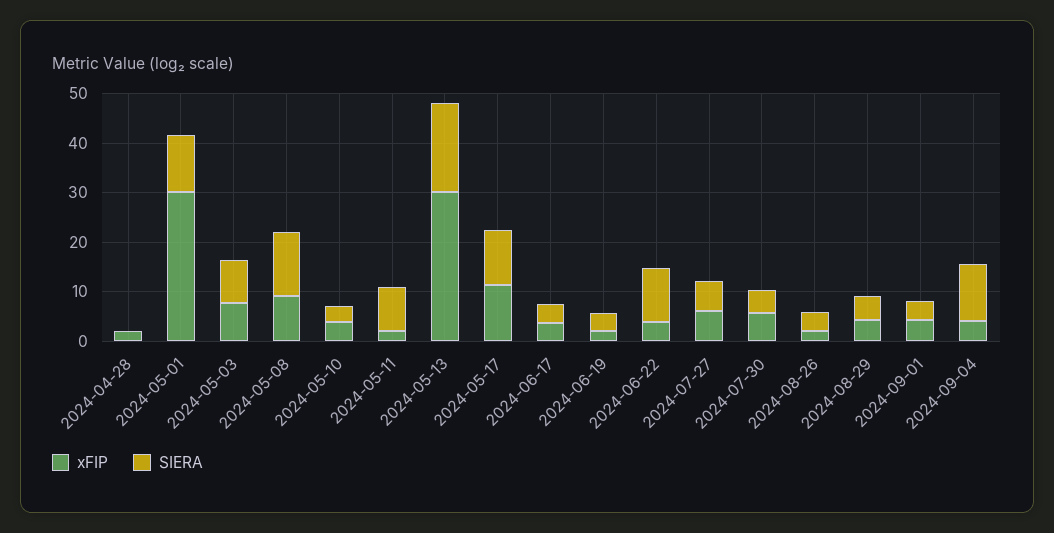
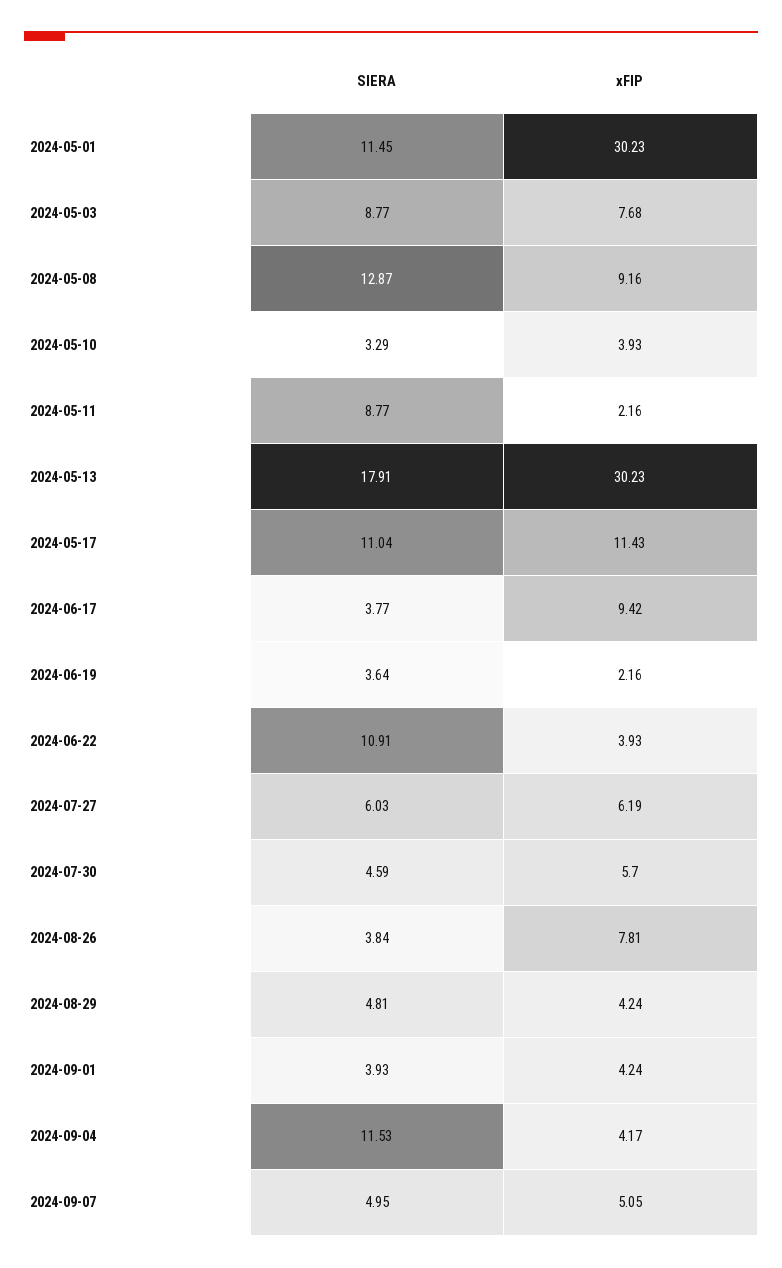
xFIP, 2024-04-28: 2 -> none
SIERA, 2024-04-28: 0 -> none
xFIP, 2024-06-17: 4 -> 9.42
xFIP, 2024-08-26: 2 -> 7.81
SIERA, 2024-09-07: none -> 4.95
xFIP, 2024-09-07: none -> 5.05

